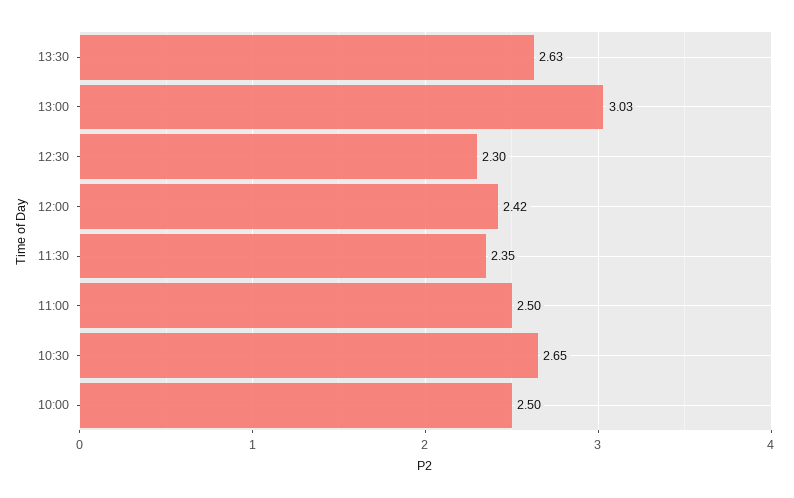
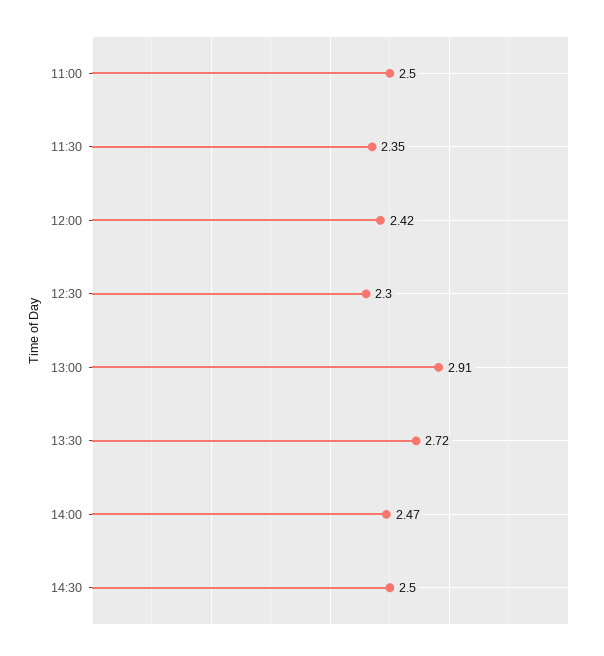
13:30: 2.63 -> 2.72
13:00: 3.03 -> 2.91
10:30: 2.65 -> none
10:00: 2.5 -> none
14:00: none -> 2.47
14:30: none -> 2.5

